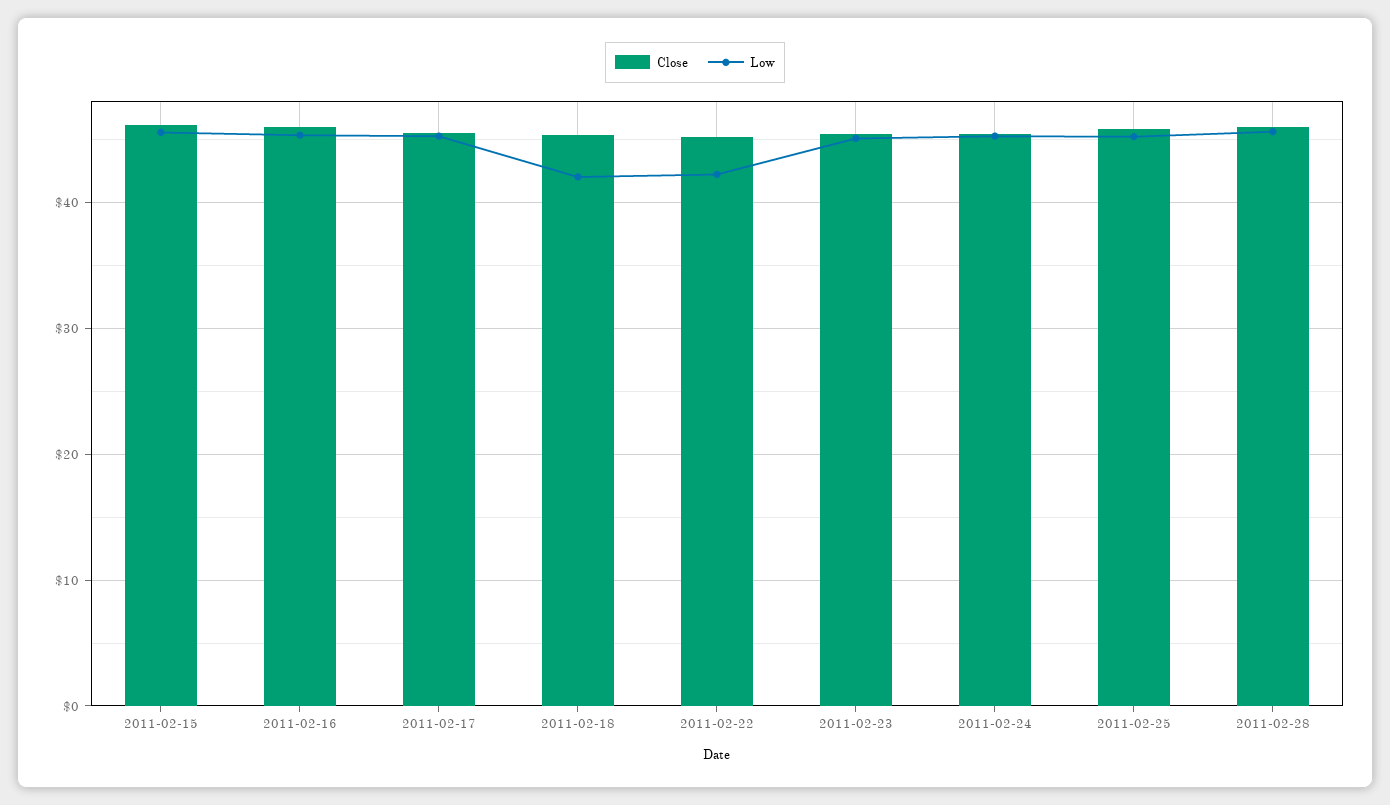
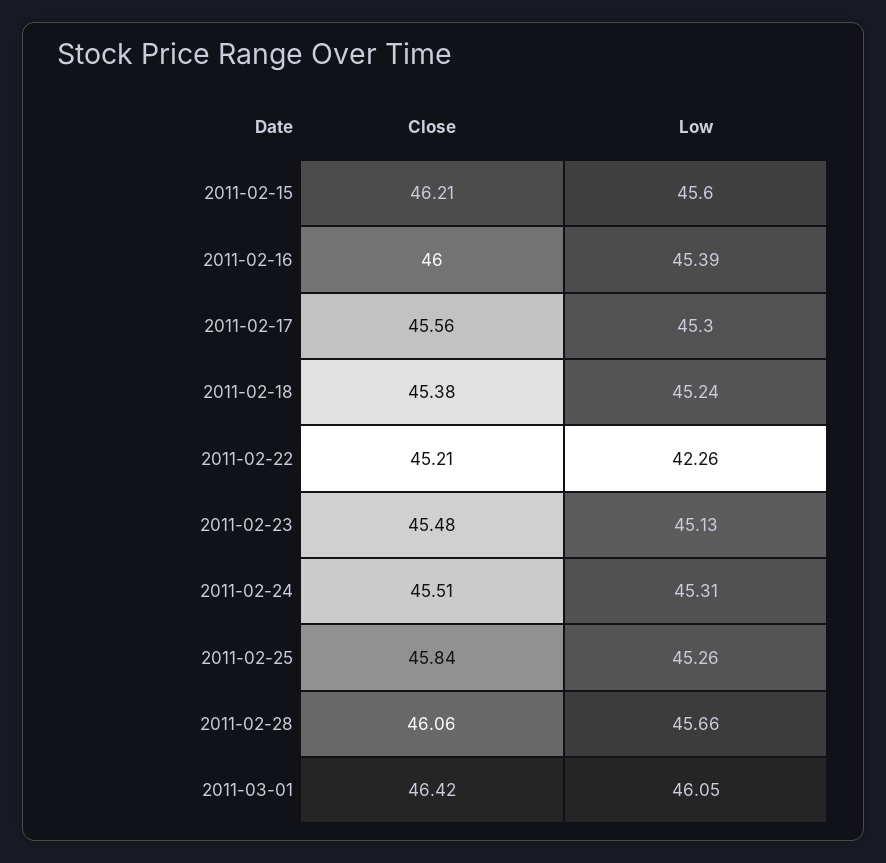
Low, 2011-02-18: 42 -> 45.24
Close, 2011-03-01: none -> 46.42
Low, 2011-03-01: none -> 46.05

